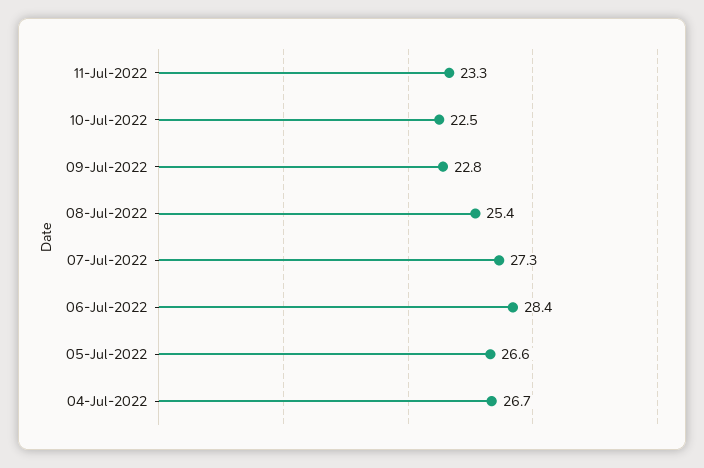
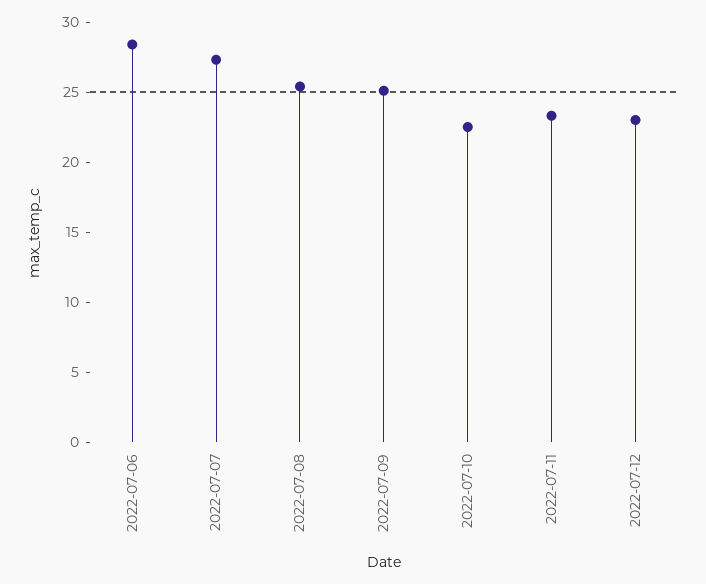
09-Jul-2022: 22.8 -> 25
05-Jul-2022: 26.6 -> none
04-Jul-2022: 26.7 -> none
2022-07-12: none -> 23

